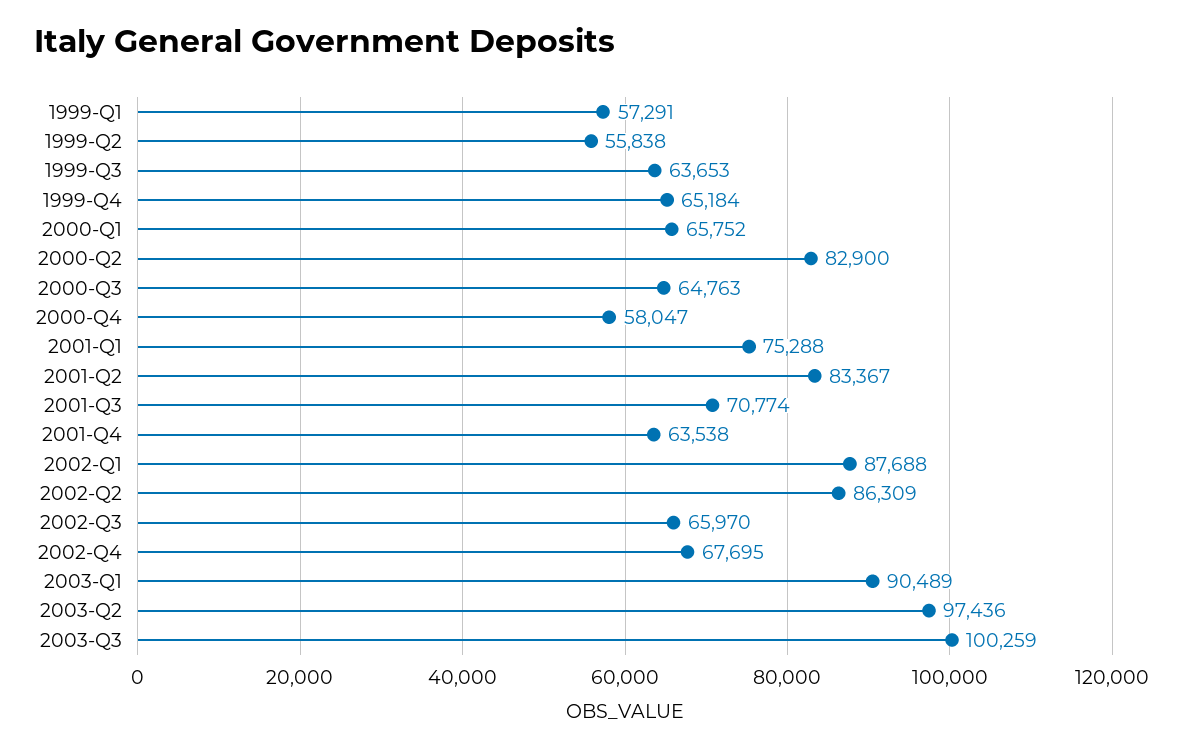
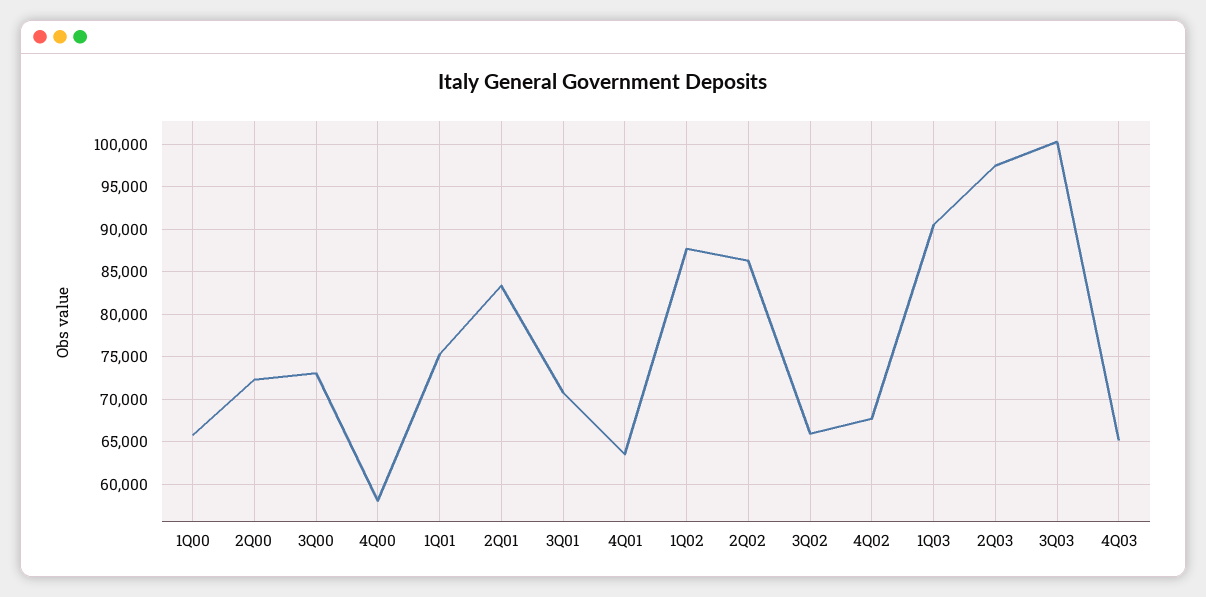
1999-Q1: 57291 -> none
1999-Q2: 55838 -> none
1999-Q3: 63653 -> none
1999-Q4: 65184 -> none
2000-Q2: 82900 -> 72000
2000-Q3: 64763 -> 73000
4Q03: none -> 65000

